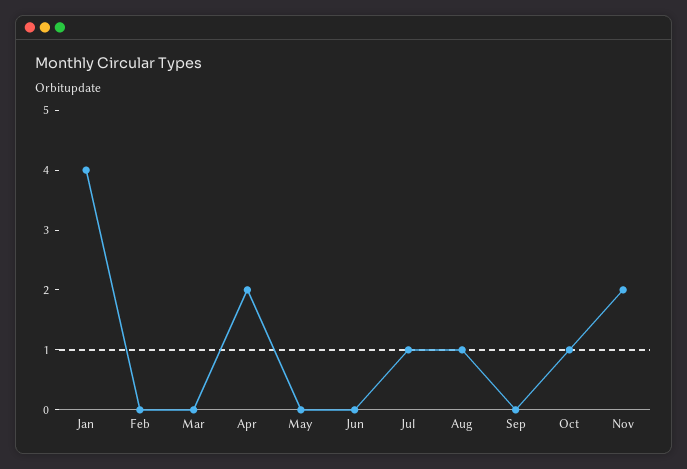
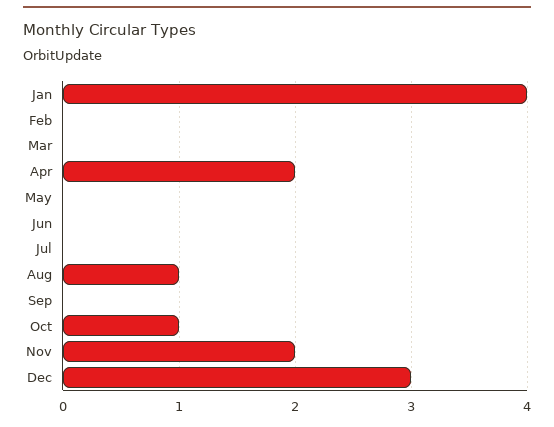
Jul: 1 -> 0
Dec: none -> 3

